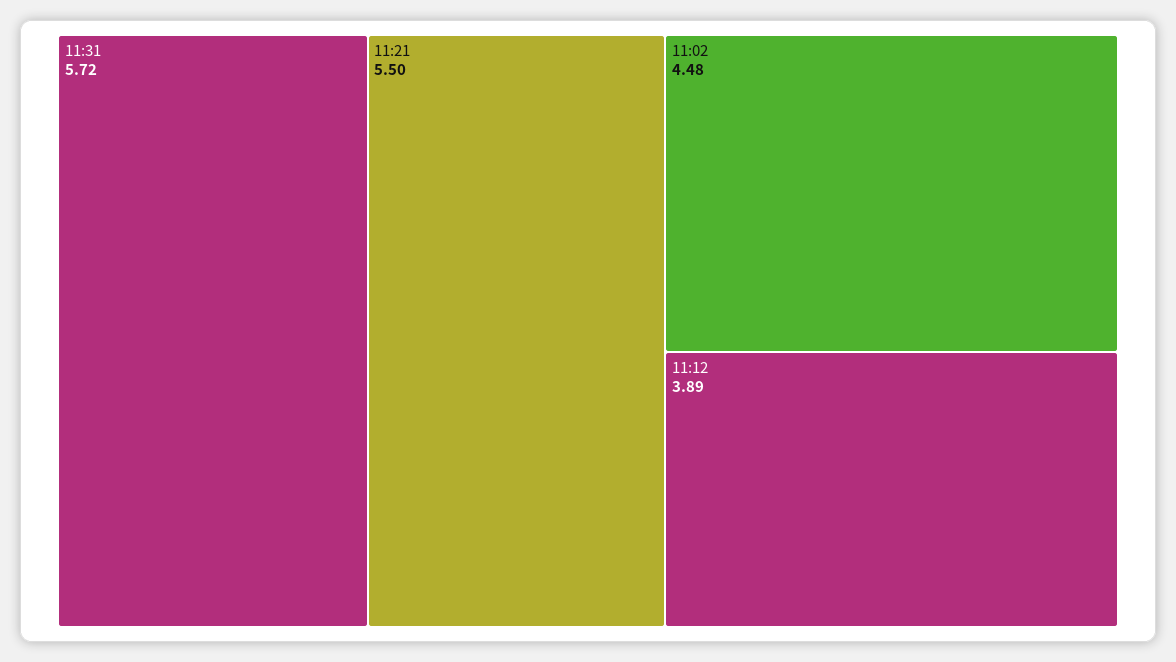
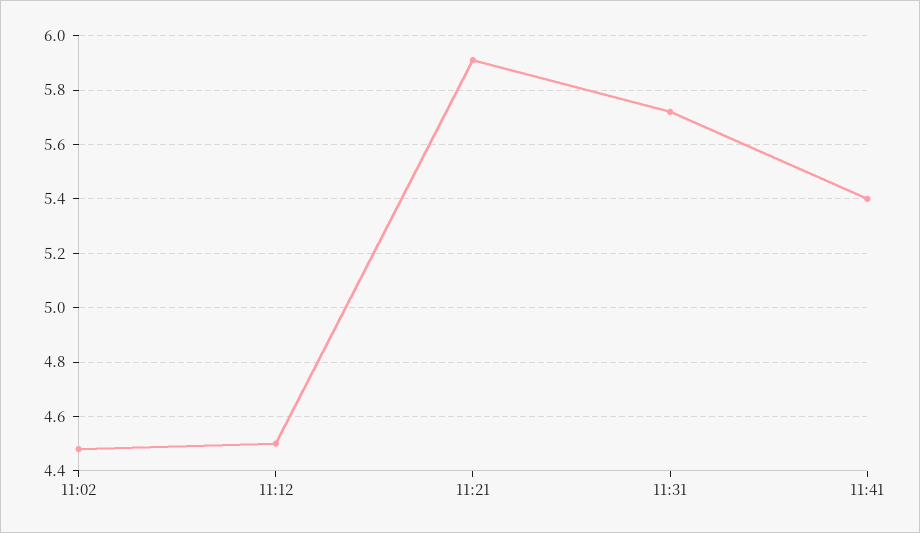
11:21: 5.5 -> 5.9
11:12: 3.89 -> 4.5
11:41: none -> 5.4

